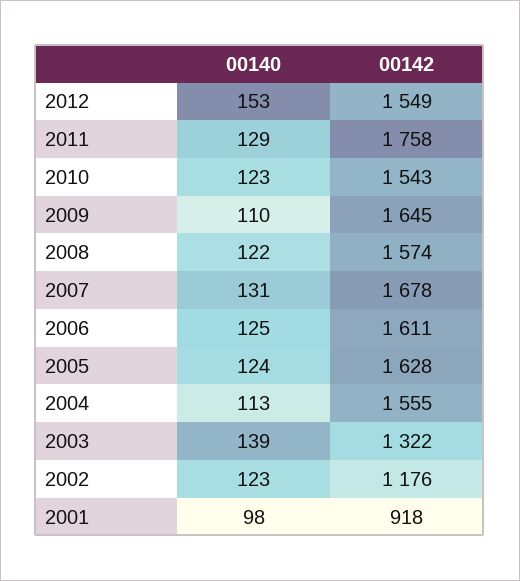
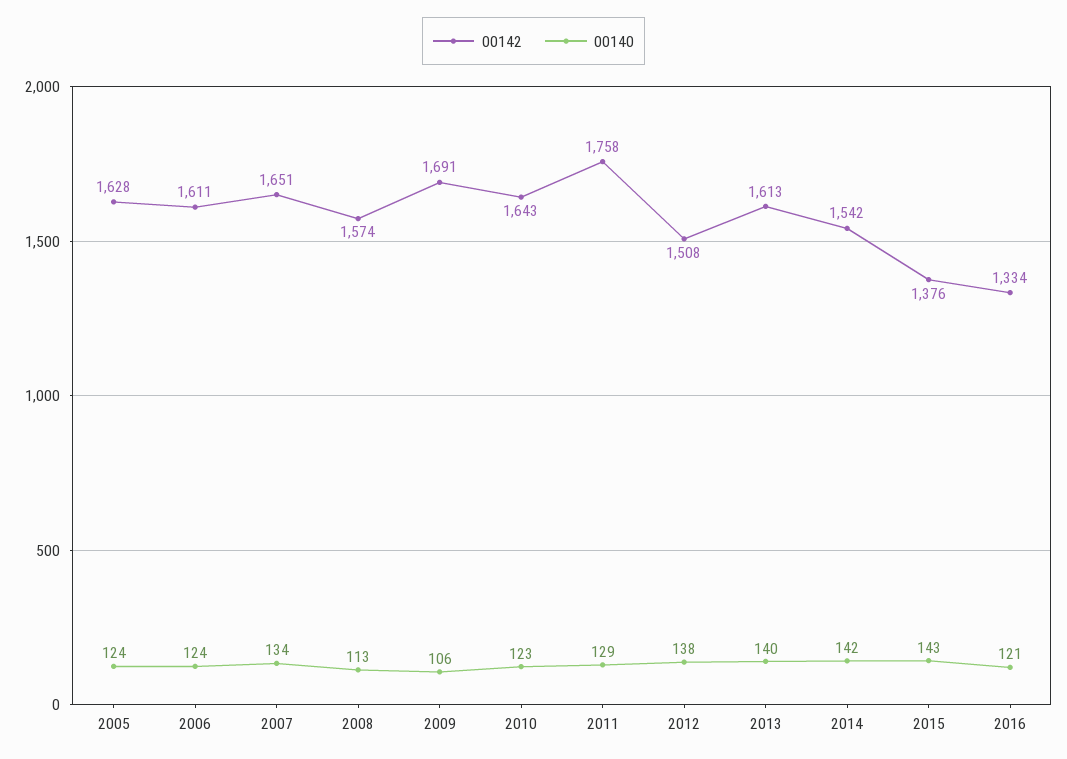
00140, 2012: 153 -> 138
00142, 2012: 1549 -> 1508
00142, 2010: 1543 -> 1643
00140, 2009: 110 -> 106
00142, 2009: 1645 -> 1691
00140, 2008: 122 -> 113
00140, 2007: 131 -> 134
00142, 2007: 1678 -> 1651
00140, 2006: 125 -> 124
00140, 2004: 113 -> none
00142, 2004: 1555 -> none
00140, 2003: 139 -> none
00142, 2003: 1322 -> none
00140, 2002: 123 -> none
00142, 2002: 1176 -> none
00140, 2001: 98 -> none
00142, 2001: 918 -> none
00142, 2013: none -> 1613
00140, 2013: none -> 140
00142, 2014: none -> 1542
00140, 2014: none -> 142
00142, 2015: none -> 1376
00140, 2015: none -> 143
00142, 2016: none -> 1334
00140, 2016: none -> 121

